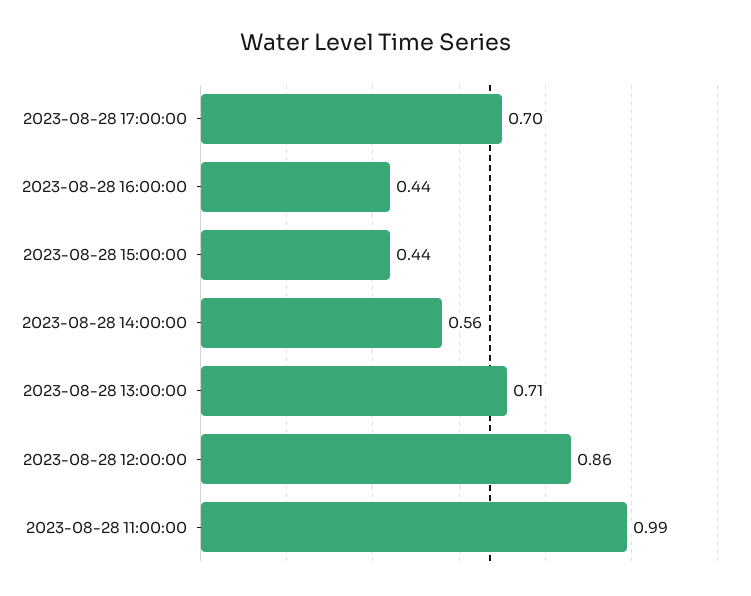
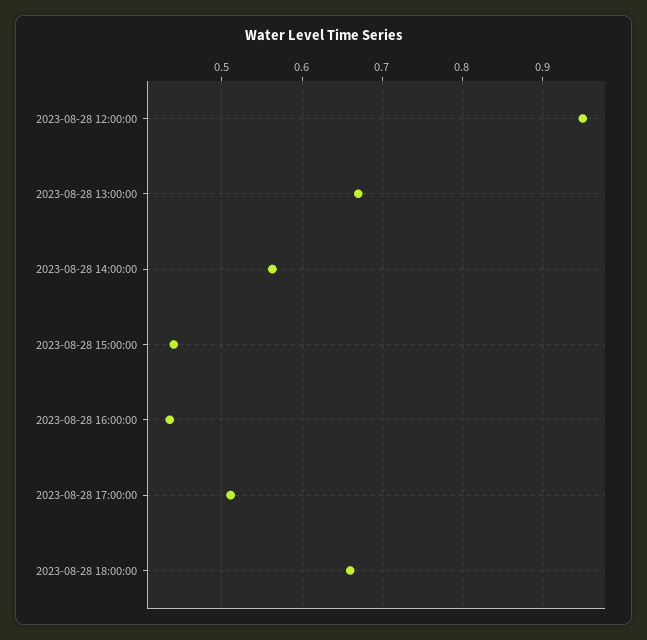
2023-08-28 17:00:00: 0.7 -> 0.51
2023-08-28 13:00:00: 0.71 -> 0.67
2023-08-28 12:00:00: 0.86 -> 0.95
2023-08-28 11:00:00: 0.99 -> none
2023-08-28 18:00:00: none -> 0.66

